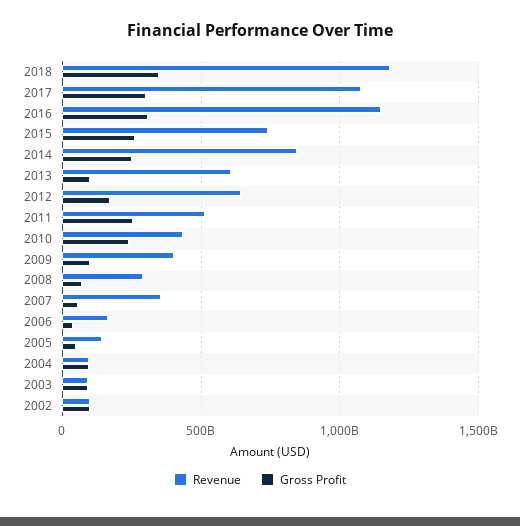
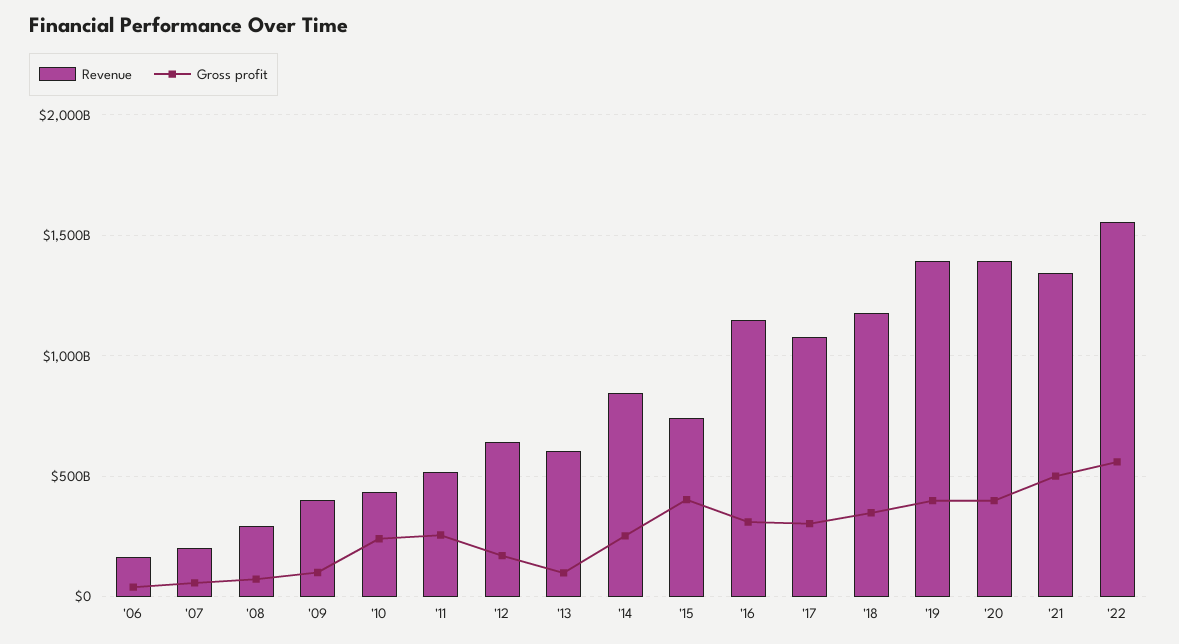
Gross Profit, 2015: 250000000000 -> 400000000000
Revenue, 2007: 350000000000 -> 200000000000
Revenue, 2005: 150000000000 -> none
Gross Profit, 2005: 50000000000 -> none
Revenue, 2004: 100000000000 -> none
Gross Profit, 2004: 100000000000 -> none
Revenue, 2003: 100000000000 -> none
Gross Profit, 2003: 100000000000 -> none
Revenue, 2002: 100000000000 -> none
Gross Profit, 2002: 100000000000 -> none
Revenue, '19: none -> 1400000000000
Gross Profit, '19: none -> 400000000000
Revenue, '20: none -> 1400000000000
Gross Profit, '20: none -> 400000000000
Revenue, '21: none -> 1350000000000
Gross Profit, '21: none -> 500000000000
Revenue, '22: none -> 1550000000000
Gross Profit, '22: none -> 550000000000

